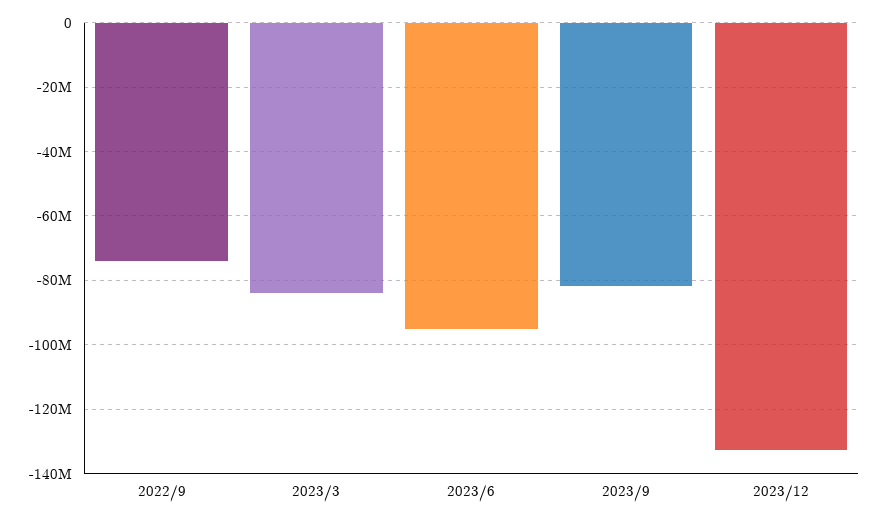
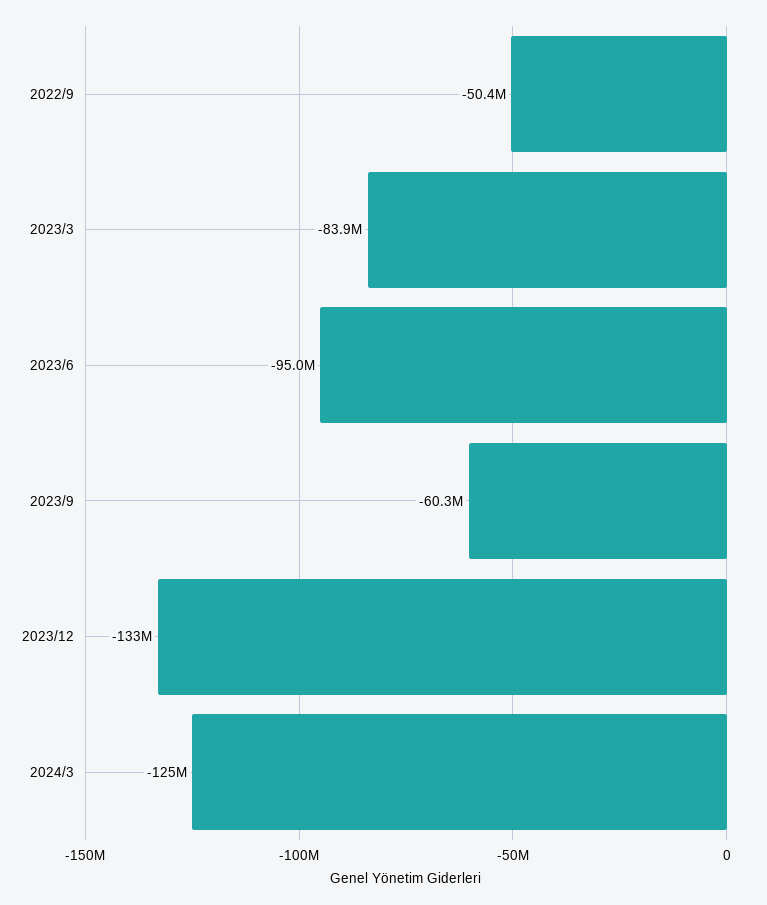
2022/9: -74000000 -> -50400000
2023/9: -82000000 -> -60300000
2024/3: none -> -125000000

